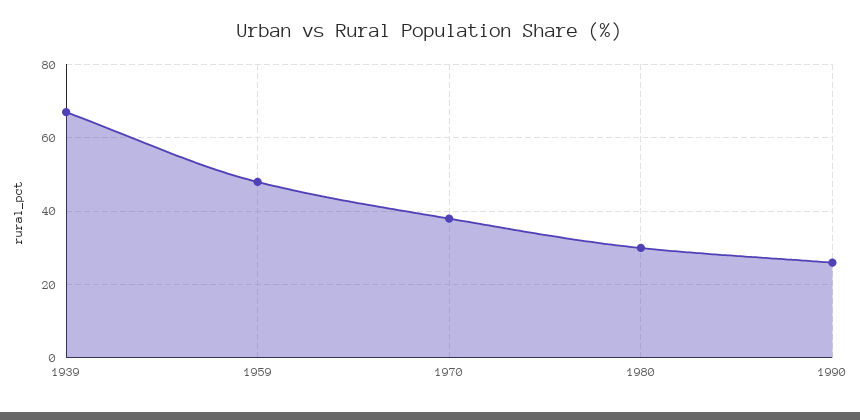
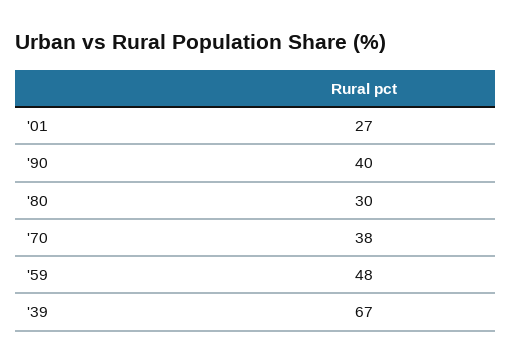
1990: 25 -> 40
'01: none -> 27

